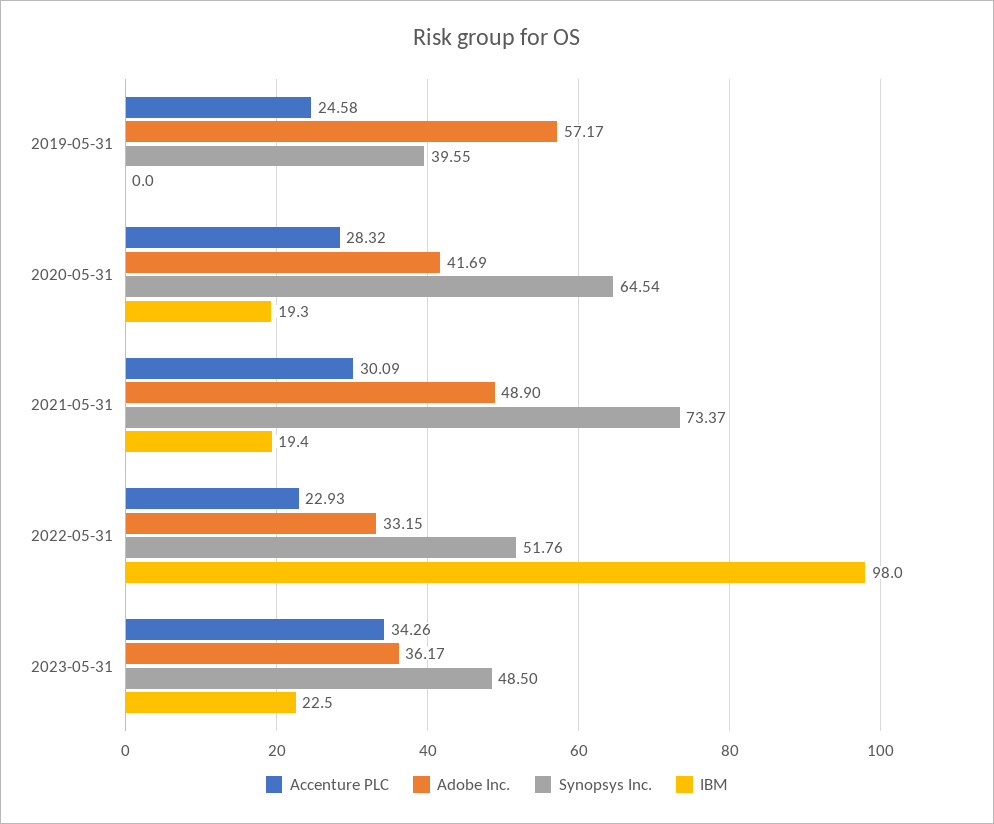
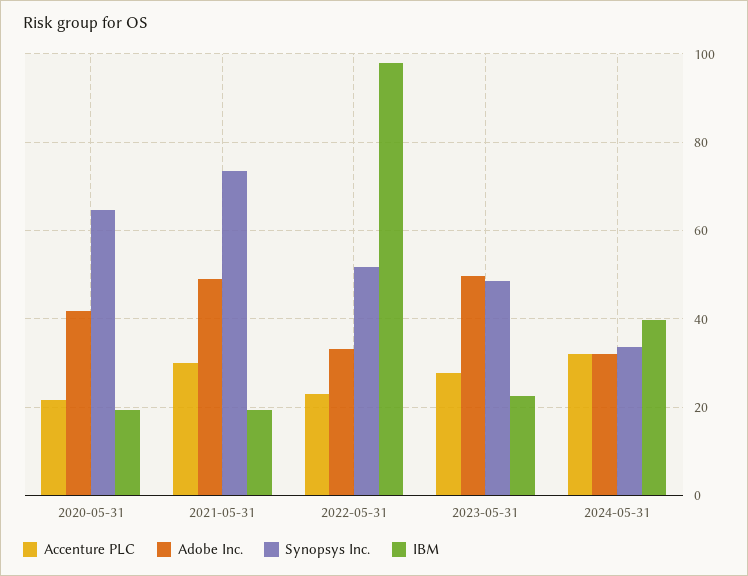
Accenture PLC, 2019-05-31: 24.58 -> none
Adobe Inc., 2019-05-31: 57.17 -> none
Synopsys Inc., 2019-05-31: 39.55 -> none
IBM, 2019-05-31: 0 -> none
Accenture PLC, 2020-05-31: 28.32 -> 22
Accenture PLC, 2023-05-31: 34.26 -> 28
Adobe Inc., 2023-05-31: 36.17 -> 50
Accenture PLC, 2024-05-31: none -> 32
Adobe Inc., 2024-05-31: none -> 32
Synopsys Inc., 2024-05-31: none -> 34
IBM, 2024-05-31: none -> 40

